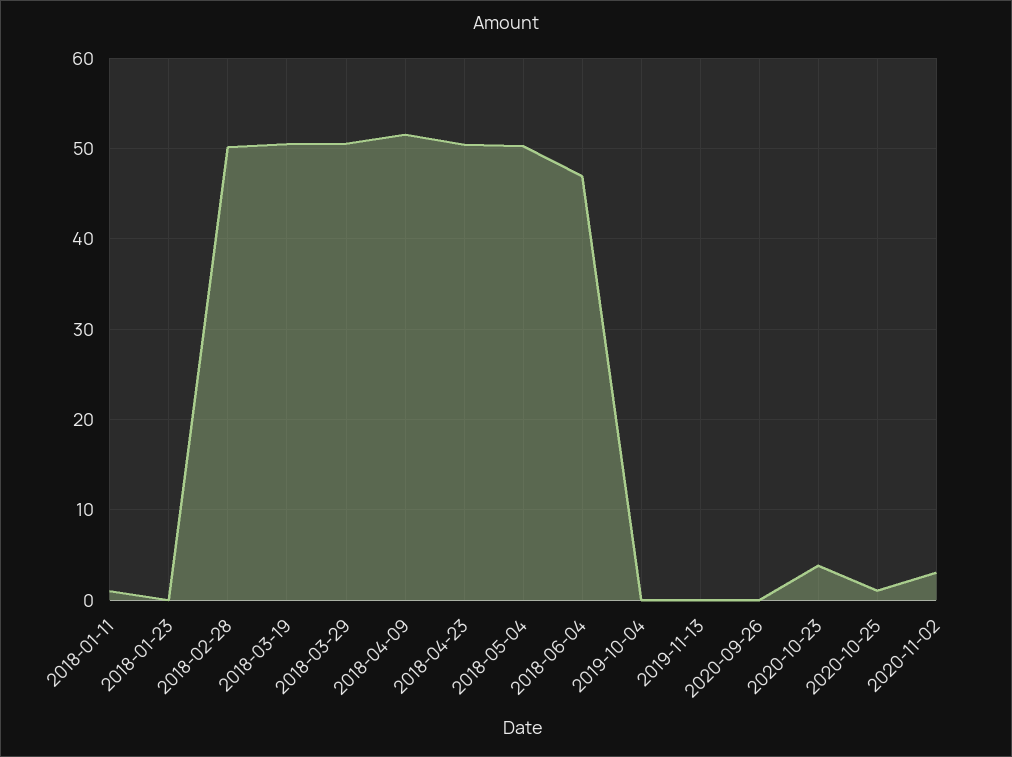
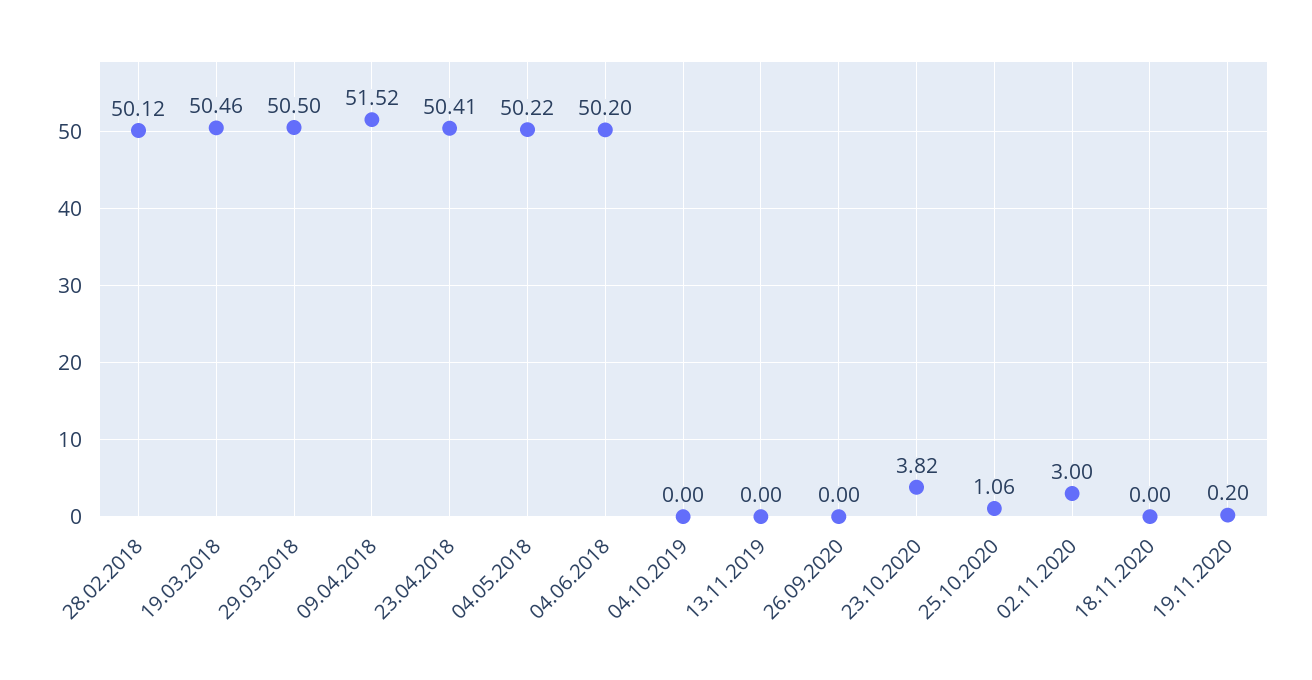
2018-01-11: 1 -> none
2018-01-23: 0 -> none
2018-06-04: 47 -> 50.2
18.11.2020: none -> 0
19.11.2020: none -> 0.2

